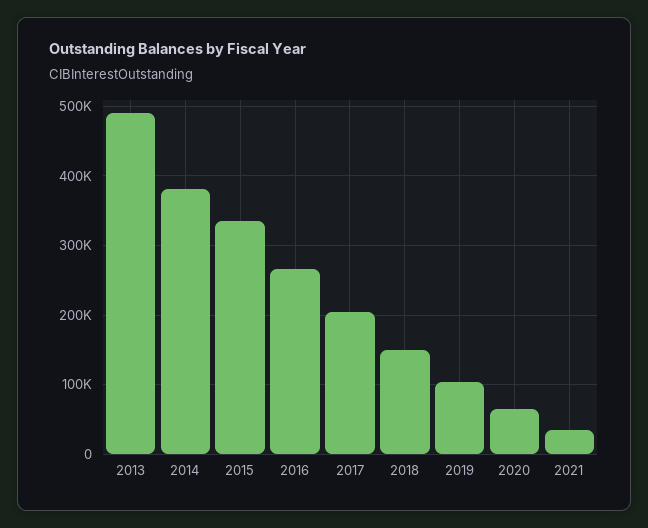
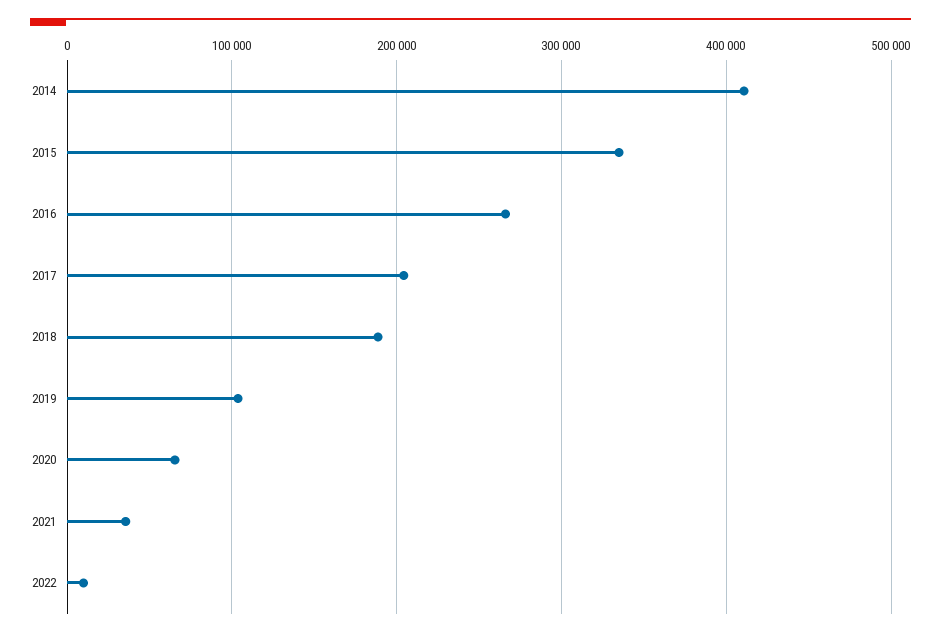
2013: 490000 -> none
2014: 380000 -> 410000
2018: 150000 -> 190000
2022: none -> 10000

